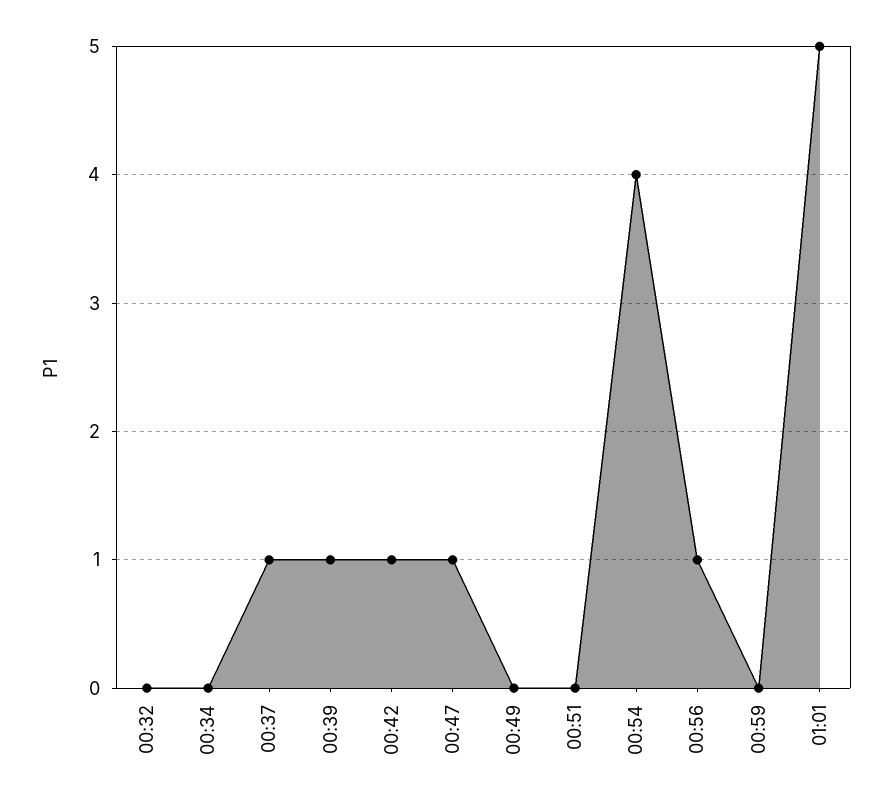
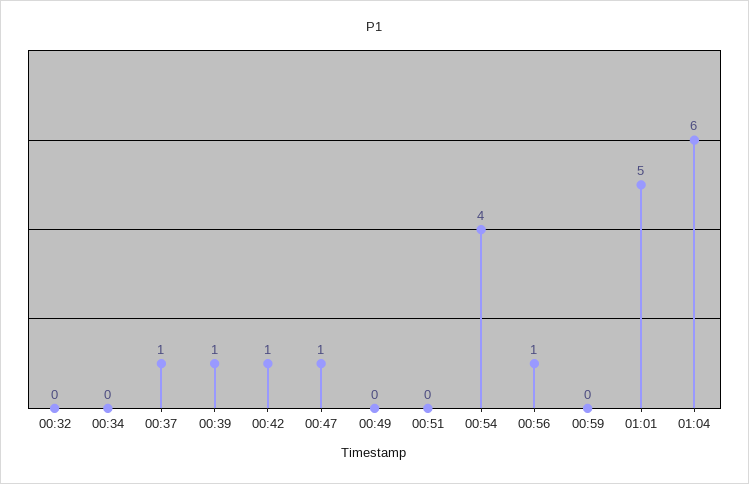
01:04: none -> 6

